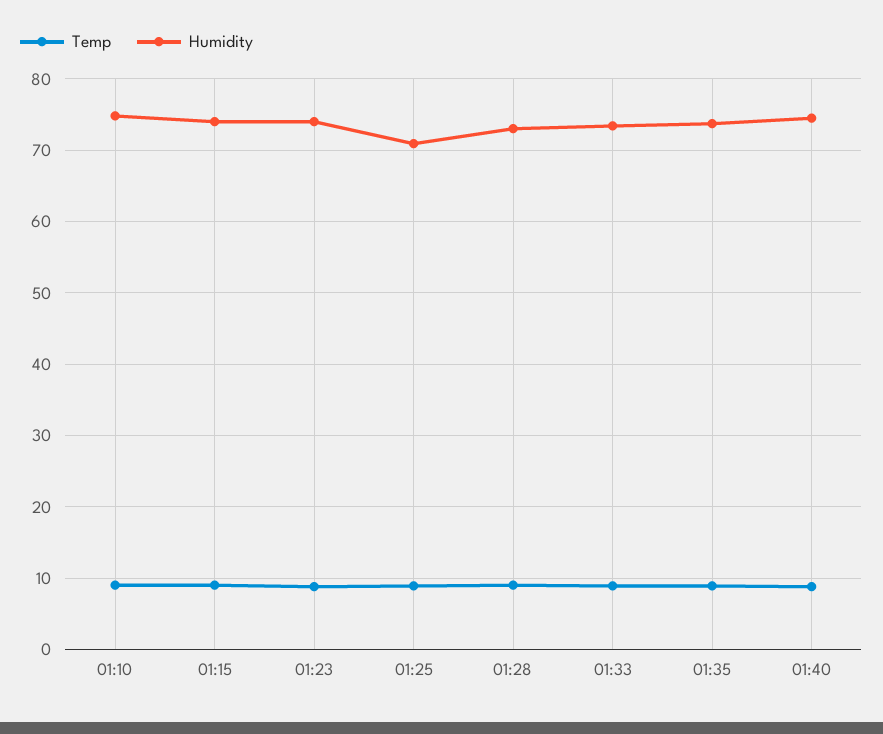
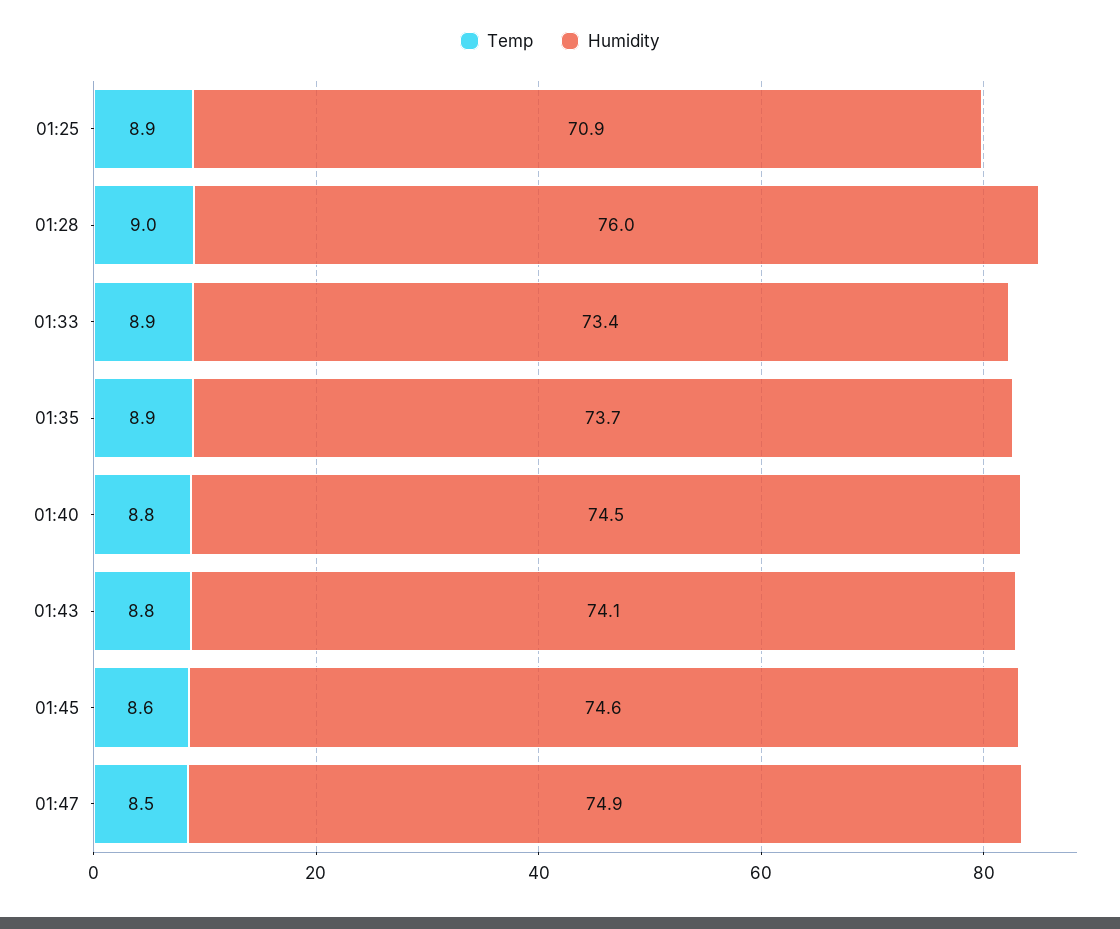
Temp, 01:10: 9 -> none
Humidity, 01:10: 75 -> none
Temp, 01:15: 9 -> none
Humidity, 01:15: 74 -> none
Temp, 01:23: 9 -> none
Humidity, 01:23: 74 -> none
Humidity, 01:28: 73 -> 76
Temp, 01:43: none -> 8.8
Humidity, 01:43: none -> 74.1
Temp, 01:45: none -> 8.6
Humidity, 01:45: none -> 74.6
Temp, 01:47: none -> 8.5
Humidity, 01:47: none -> 74.9

